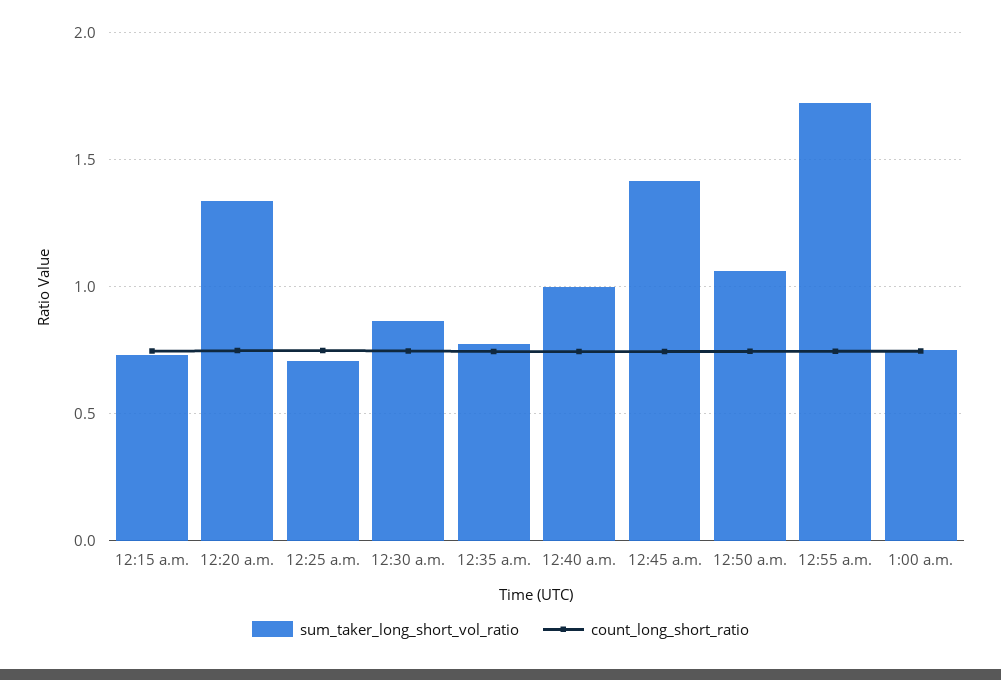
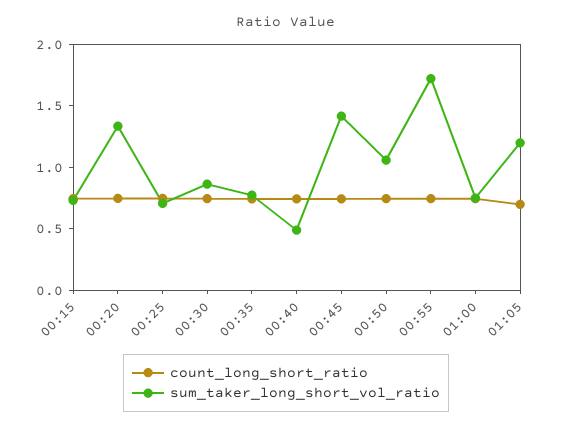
sum_taker_long_short_vol_ratio, 12:40 a.m.: 1 -> 0.5
count_long_short_ratio, 01:05: none -> 0.7
sum_taker_long_short_vol_ratio, 01:05: none -> 1.2

